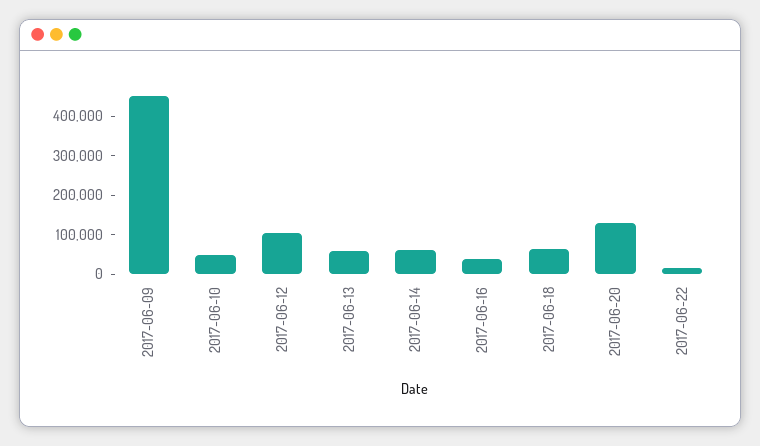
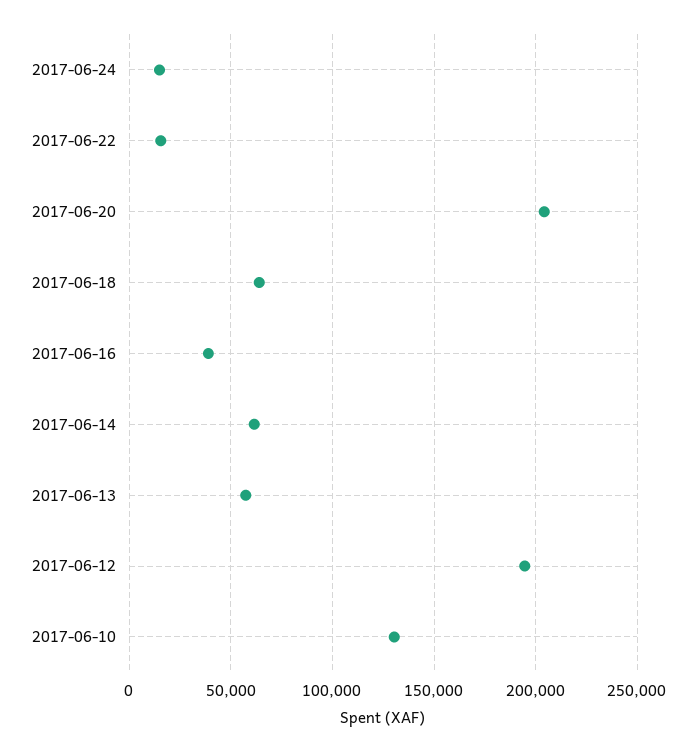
2017-06-09: 450000 -> none
2017-06-10: 50000 -> 130000
2017-06-12: 100000 -> 195000
2017-06-20: 125000 -> 205000
2017-06-24: none -> 15000

